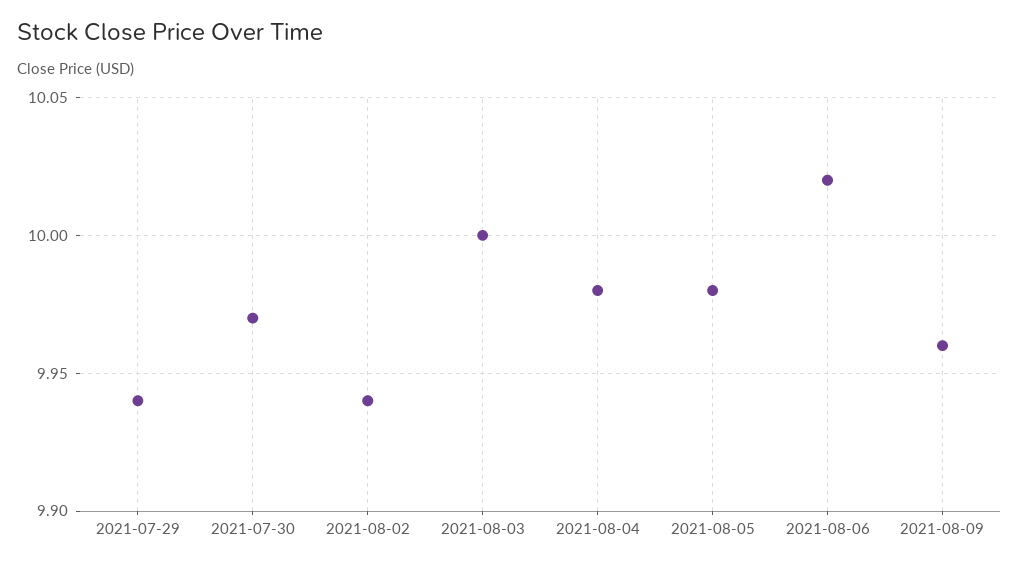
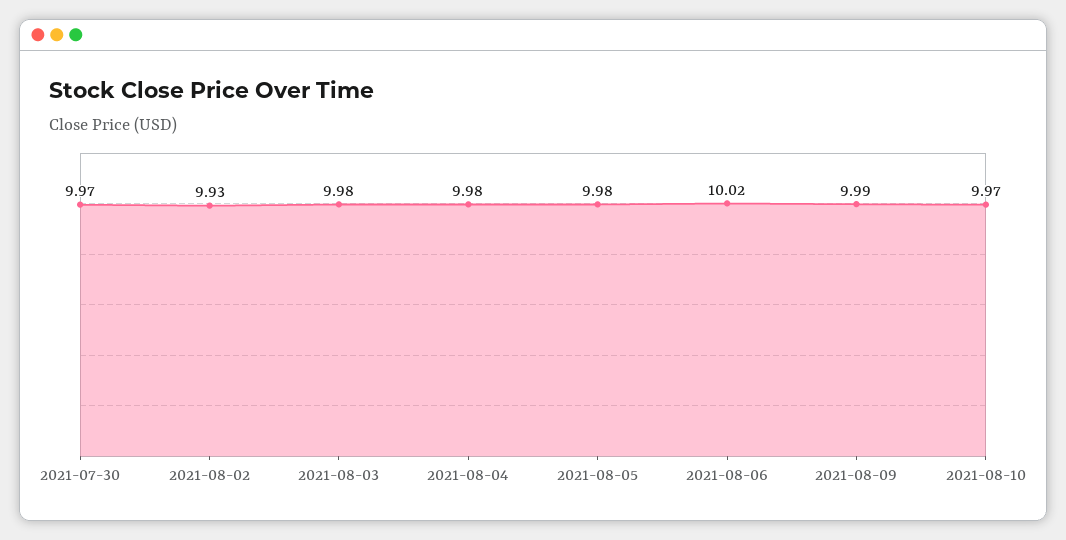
2021-07-29: 9.94 -> none
2021-08-02: 9.94 -> 9.93
2021-08-03: 10 -> 9.98
2021-08-09: 9.96 -> 9.99
2021-08-10: none -> 9.97

